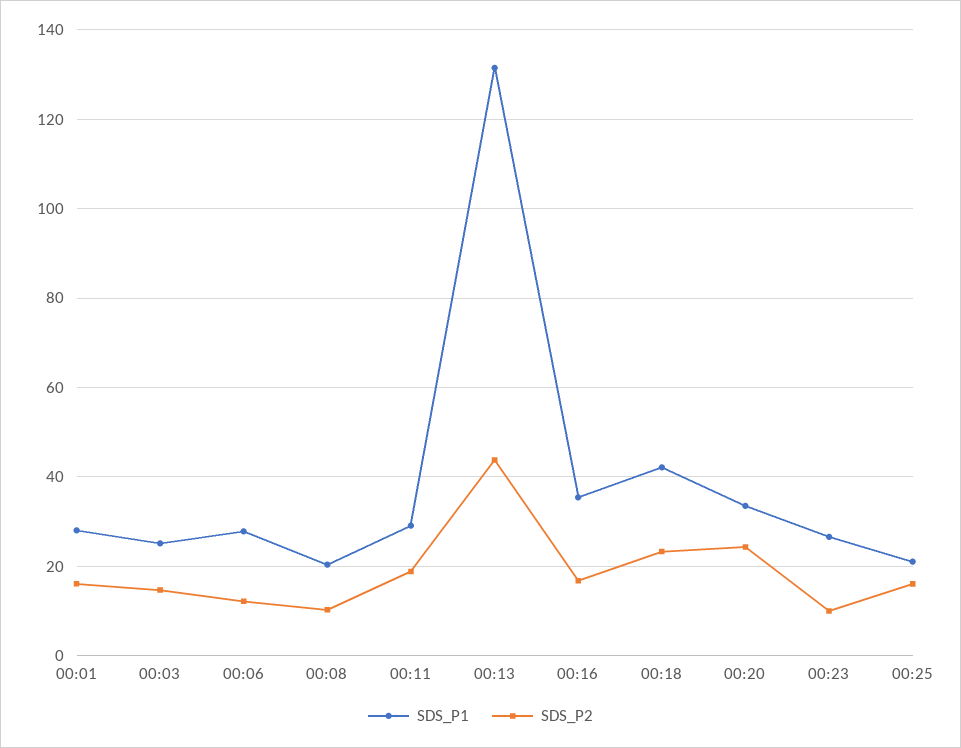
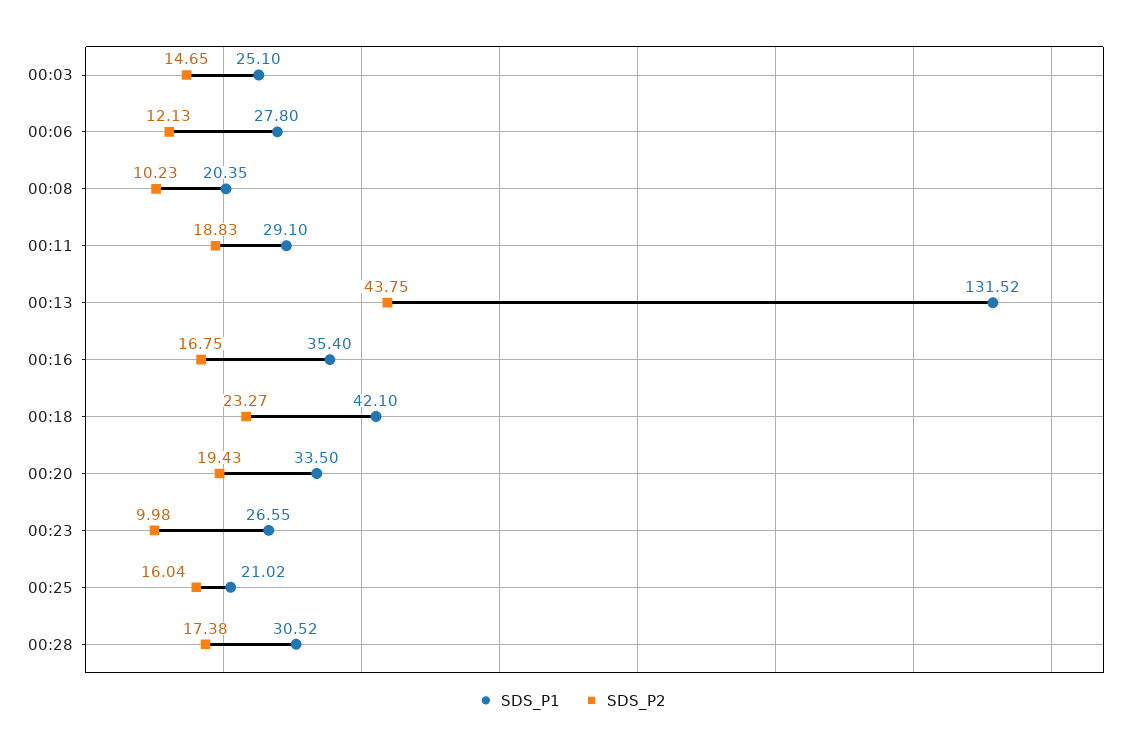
SDS_P1, 00:01: 28 -> none
SDS_P2, 00:01: 16 -> none
SDS_P2, 00:20: 24 -> 19.43
SDS_P1, 00:28: none -> 30.52
SDS_P2, 00:28: none -> 17.38

